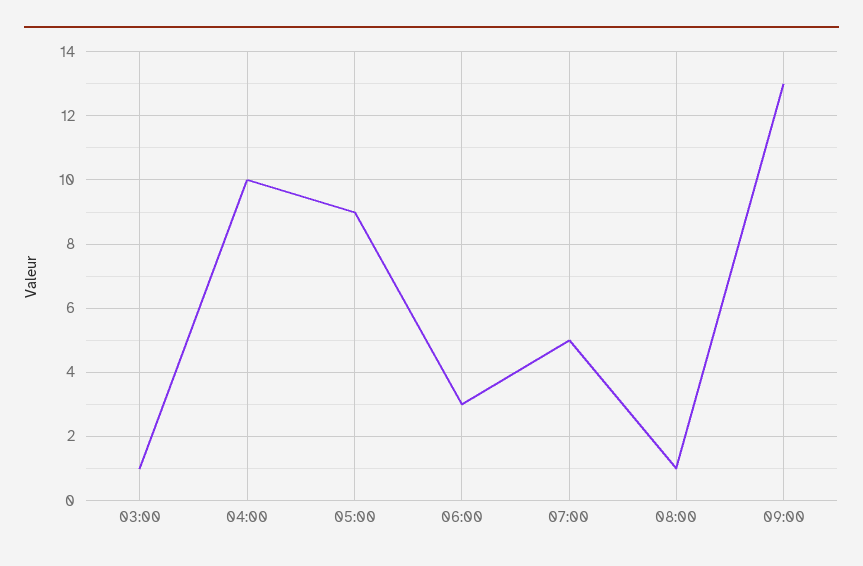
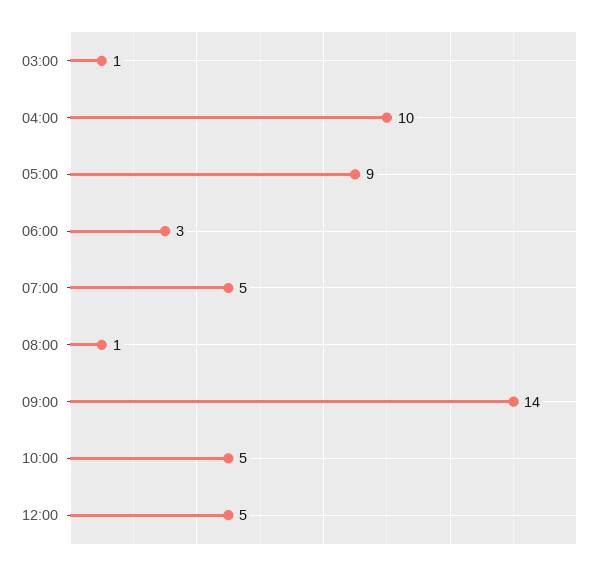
09:00: 13 -> 14
10:00: none -> 5
12:00: none -> 5

